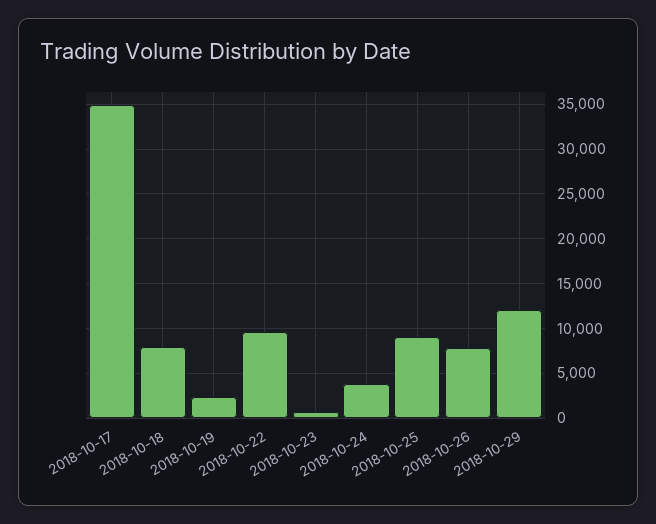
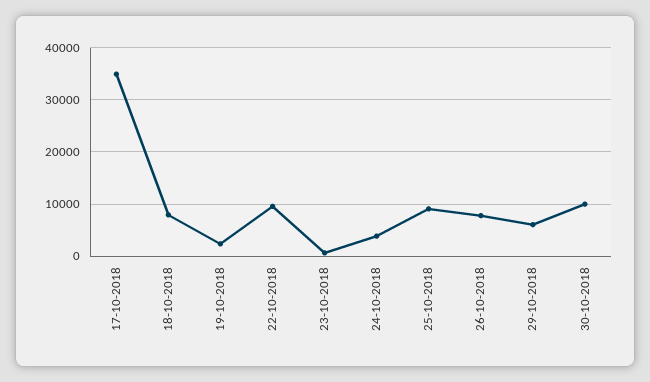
2018-10-29: 12000 -> 6000
30-10-2018: none -> 10000

